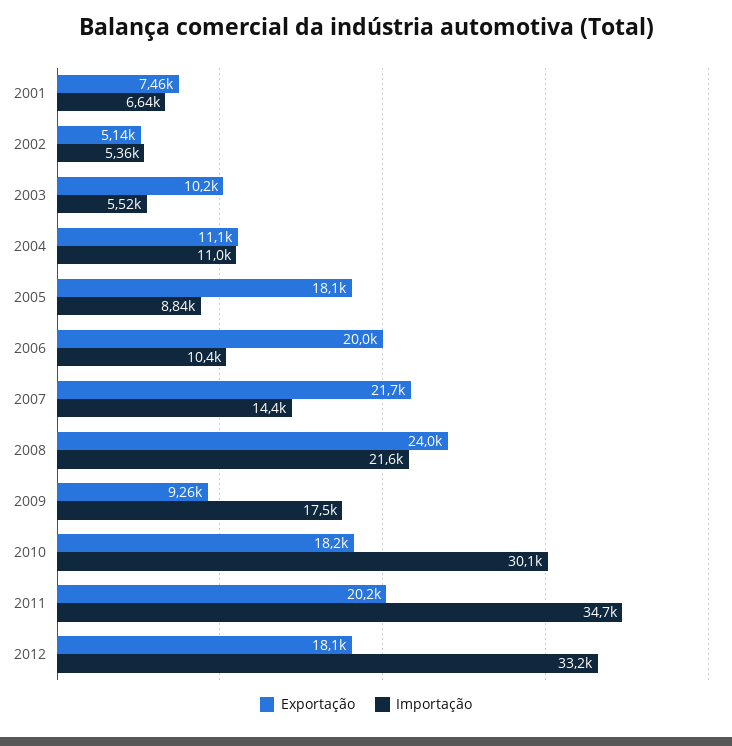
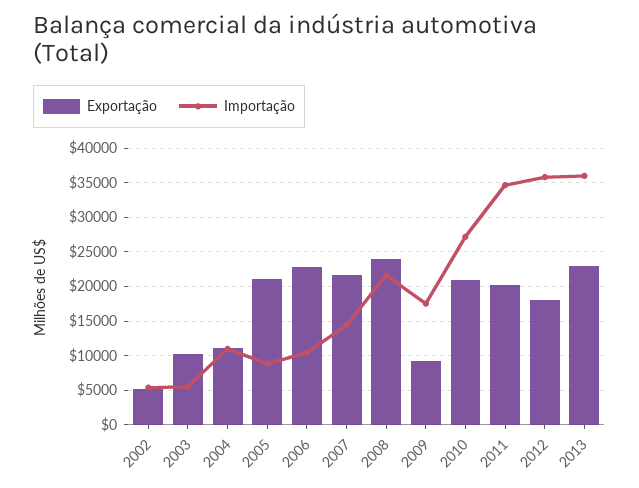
Exportação, 2001: 7460 -> none
Importação, 2001: 6640 -> none
Exportação, 2005: 18100 -> 21000
Exportação, 2006: 20000 -> 23000
Exportação, 2010: 18200 -> 21000
Importação, 2010: 30100 -> 27000
Importação, 2012: 33200 -> 36000
Exportação, 2013: none -> 23000
Importação, 2013: none -> 36000

